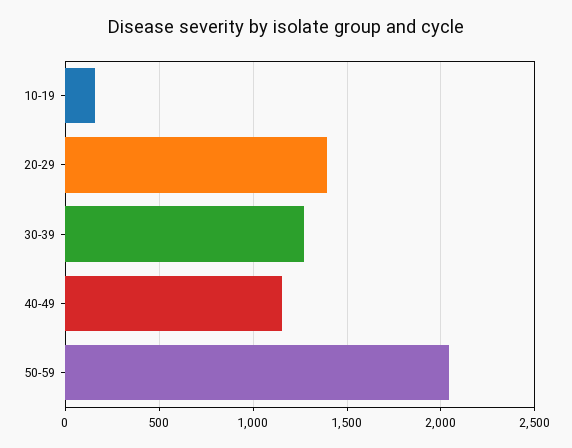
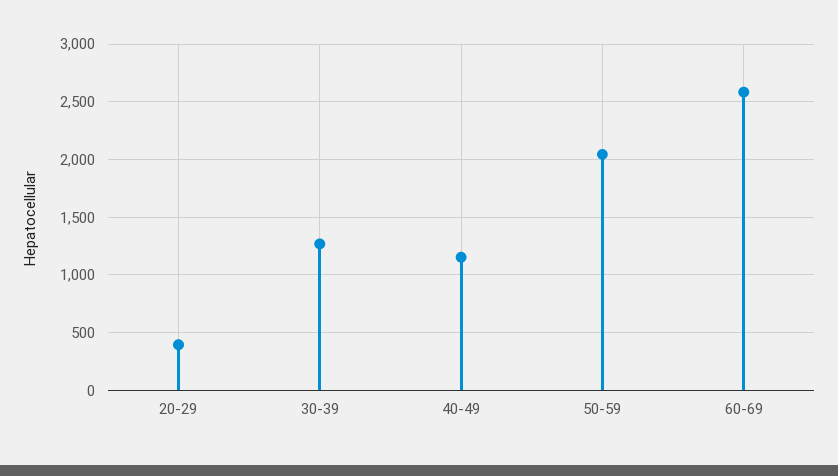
10-19: 150 -> none
20-29: 1400 -> 400
60-69: none -> 2600

